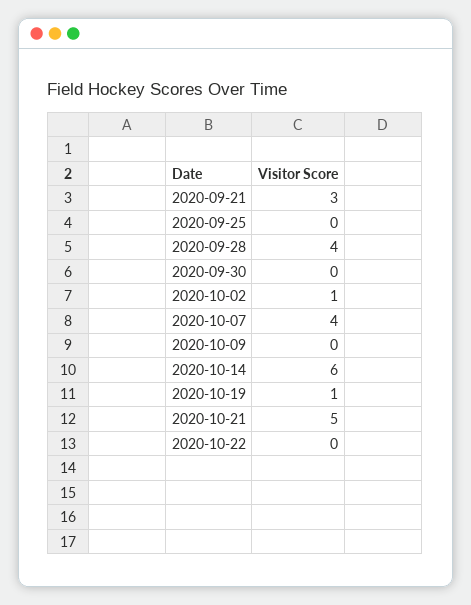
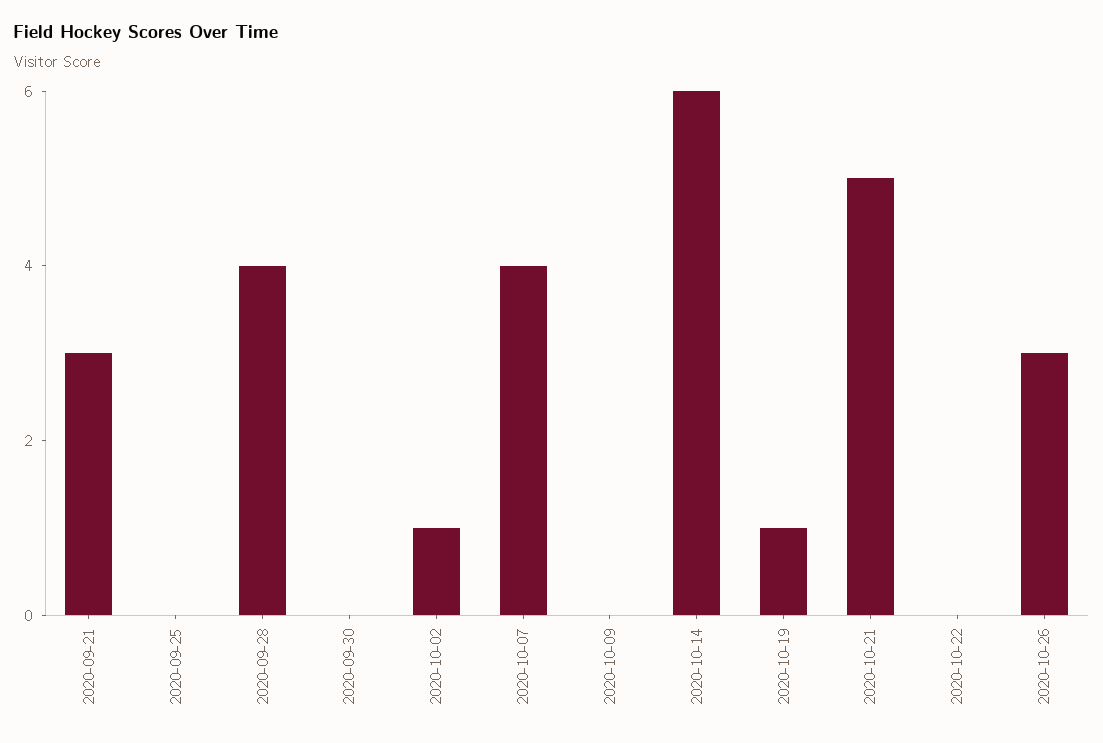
2020-10-26: none -> 3

